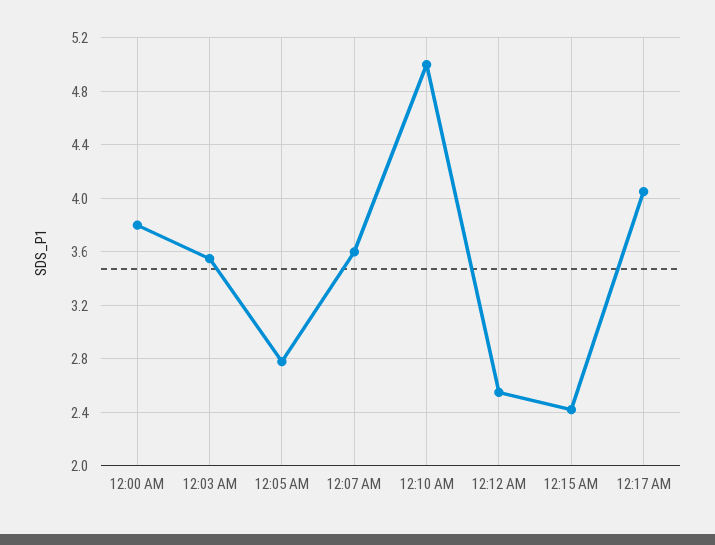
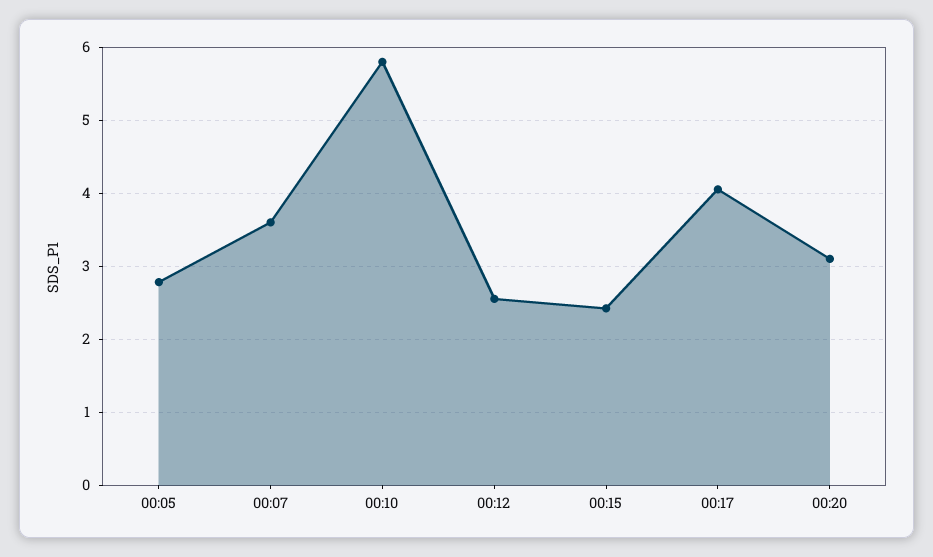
12:00 AM: 3.8 -> none
12:03 AM: 3.55 -> none
12:10 AM: 5 -> 5.8
00:20: none -> 3.1

